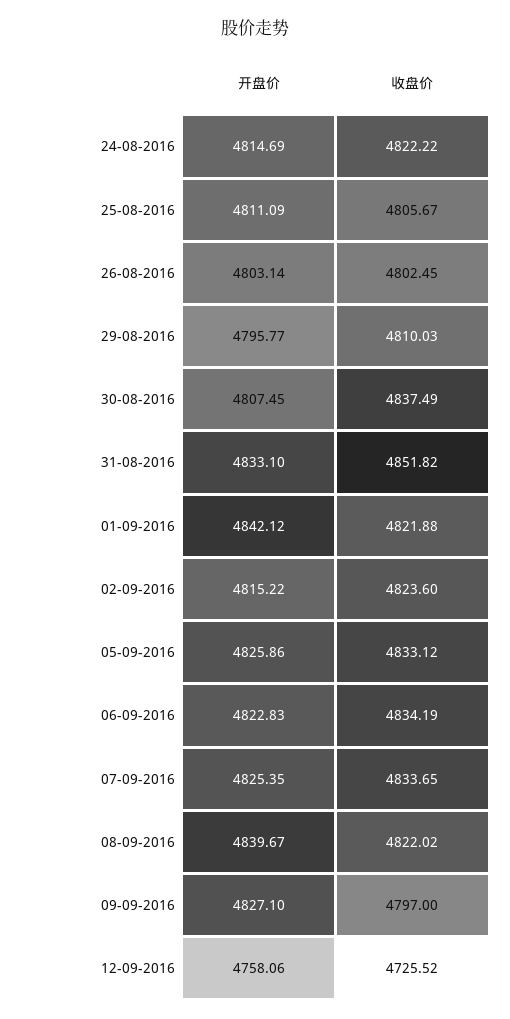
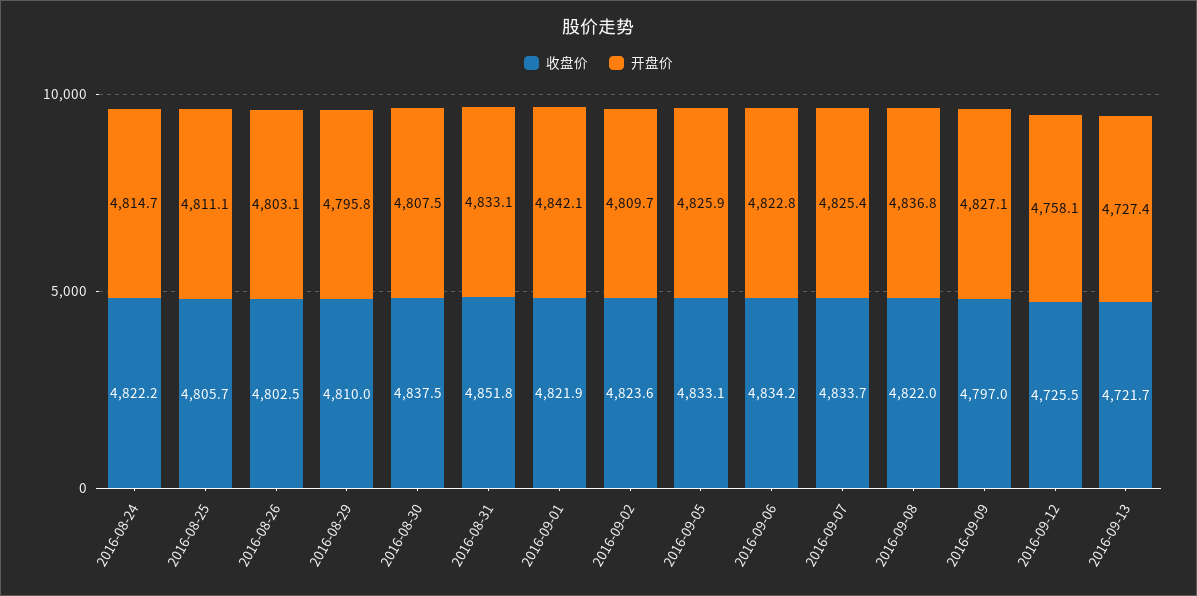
开盘价, 02-09-2016: 4815.22 -> 4809.7
开盘价, 08-09-2016: 4839.67 -> 4836.8
收盘价, 2016-09-13: none -> 4721.7
开盘价, 2016-09-13: none -> 4727.4

